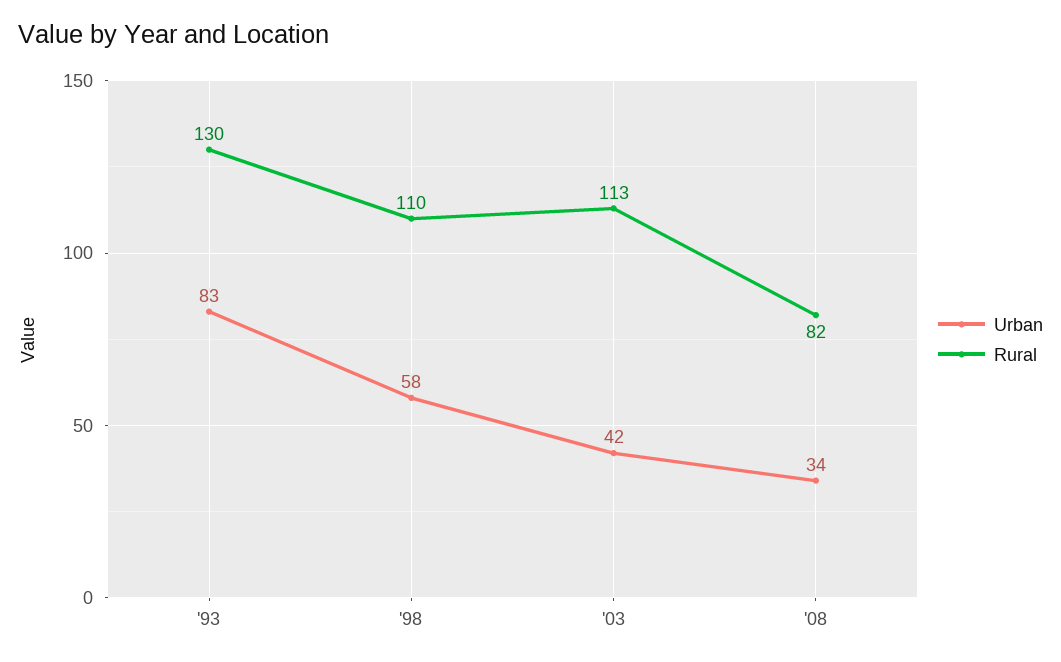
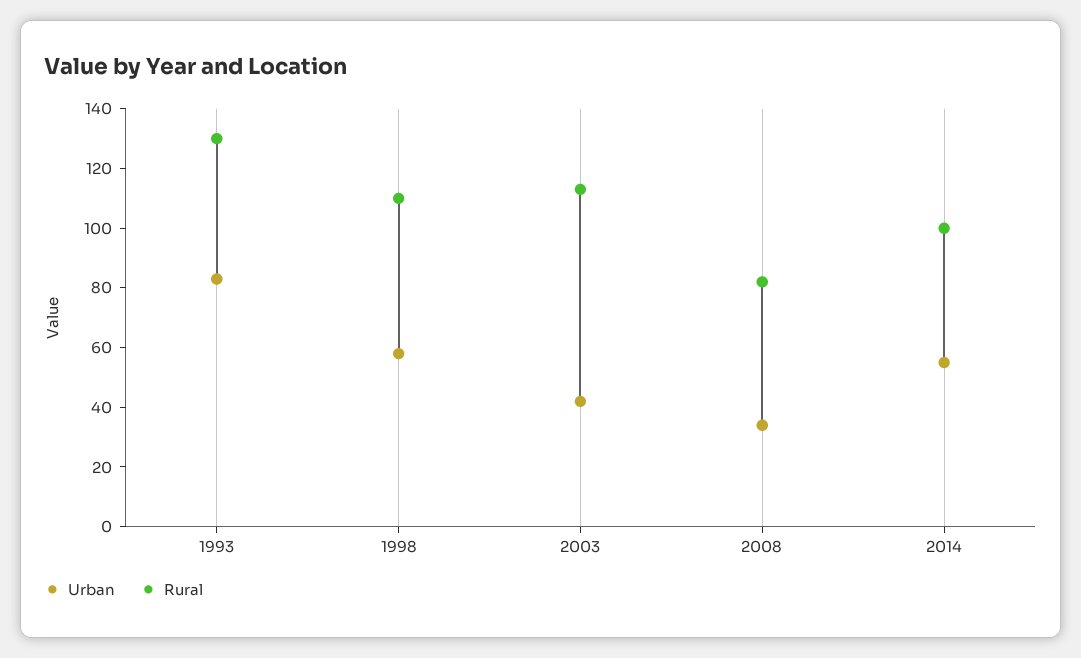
Urban, 2014: none -> 55
Rural, 2014: none -> 100

